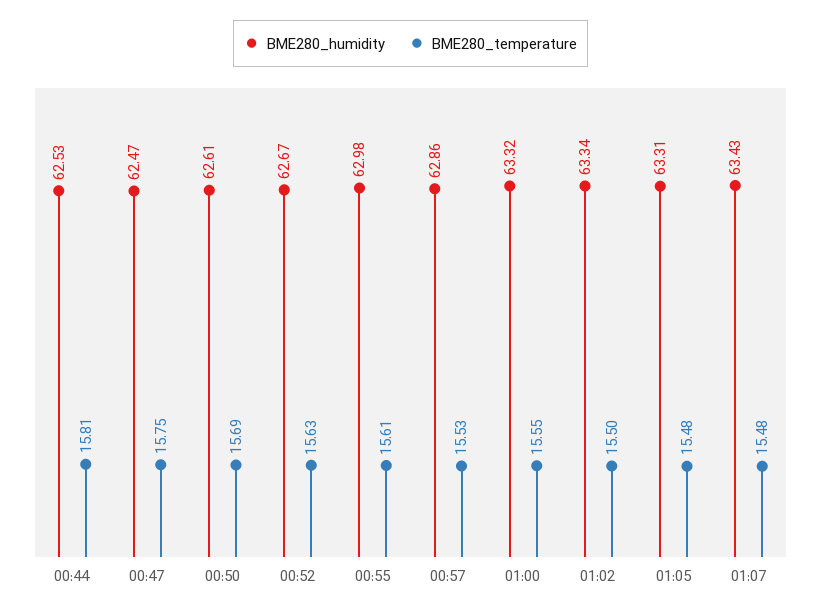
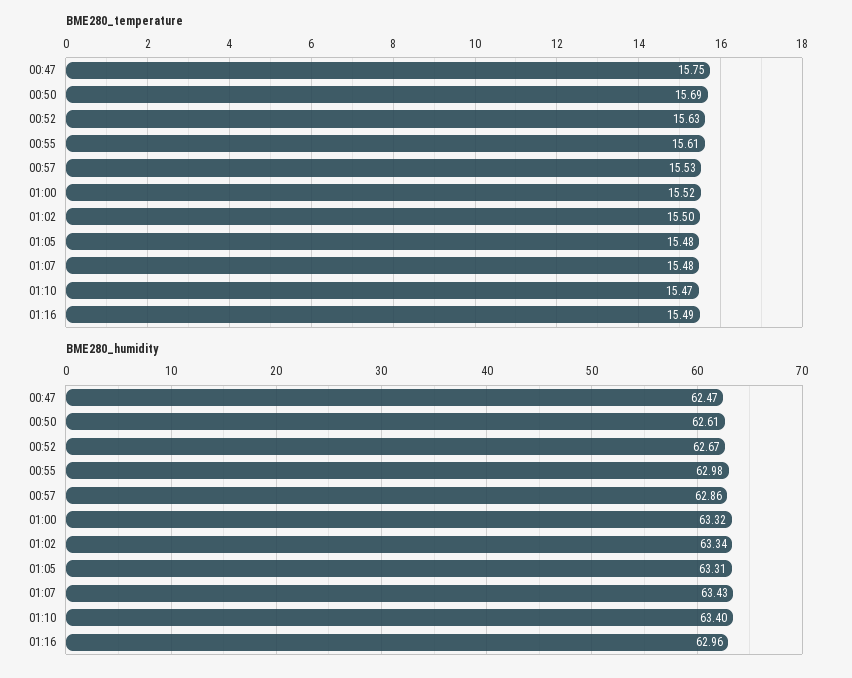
BME280_humidity, 00:44: 62.53 -> none
BME280_temperature, 00:44: 15.81 -> none
BME280_temperature, 01:00: 15.55 -> 15.52
BME280_temperature, 01:10: none -> 15.47
BME280_temperature, 01:16: none -> 15.49
BME280_humidity, 01:10: none -> 63.4
BME280_humidity, 01:16: none -> 62.96

